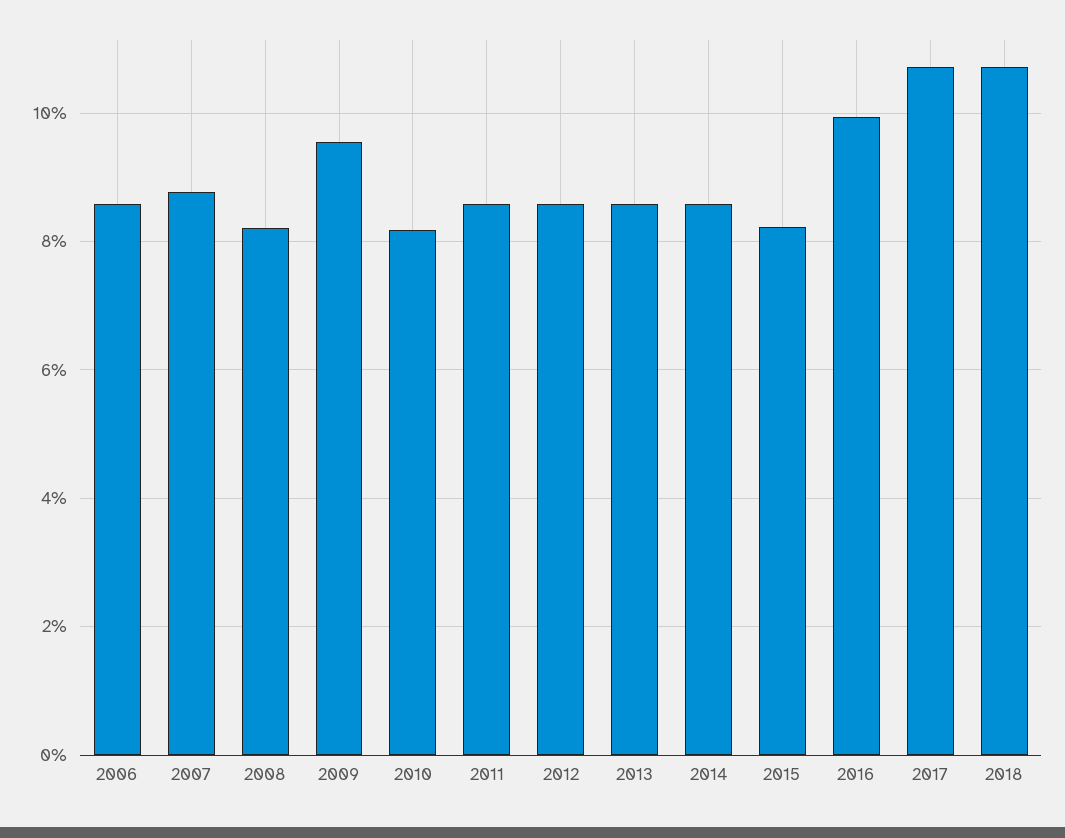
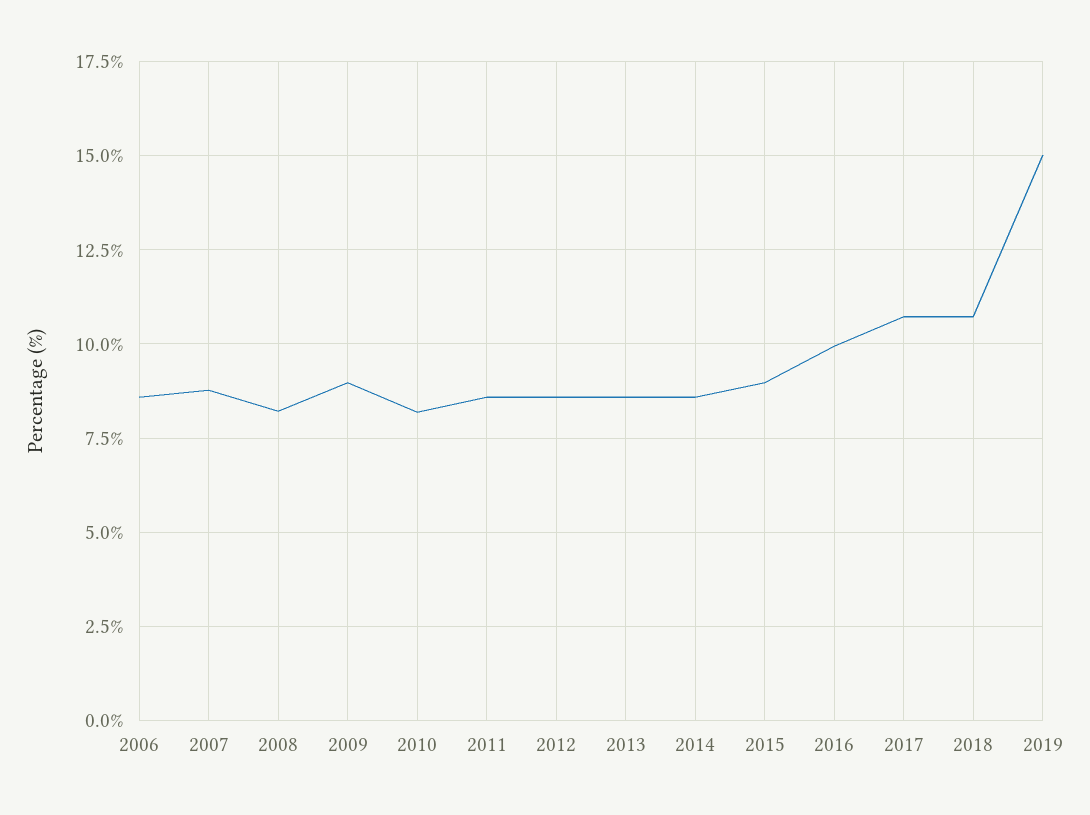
2009: 9.6 -> 9
2015: 8.2 -> 9
2019: none -> 15

